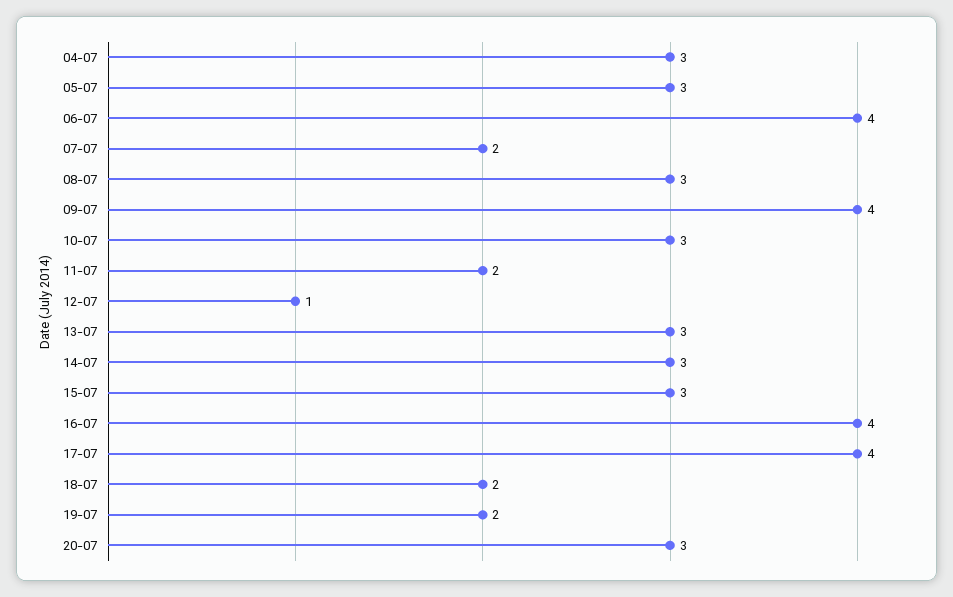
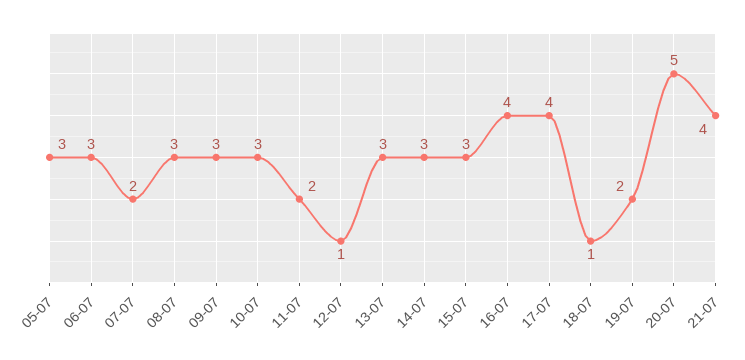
04-07: 3 -> none
06-07: 4 -> 3
09-07: 4 -> 3
18-07: 2 -> 1
20-07: 3 -> 5
21-07: none -> 4

